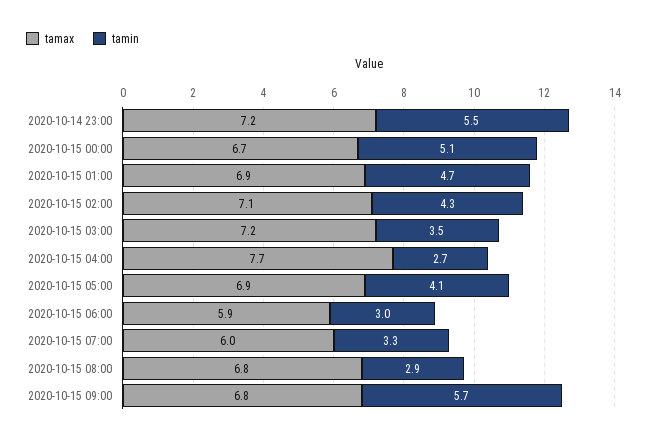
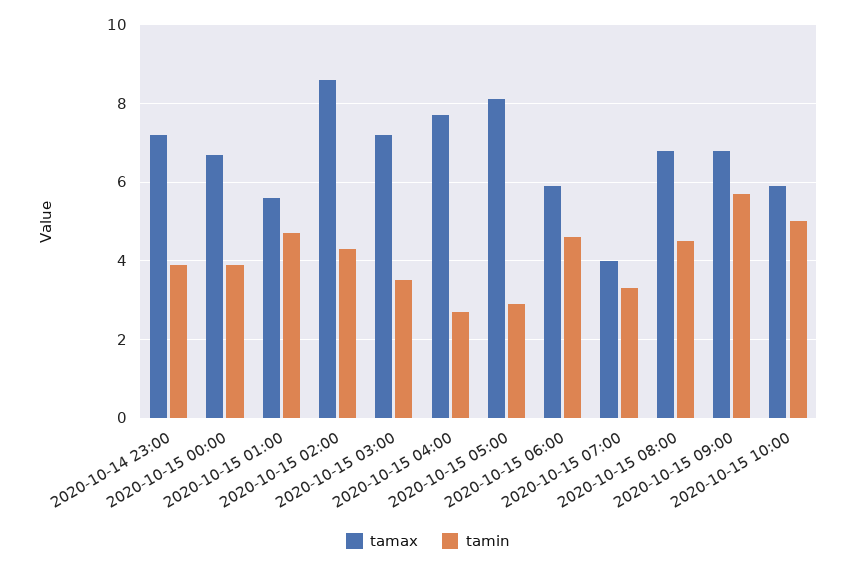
tamin, 2020-10-14 23:00: 5.5 -> 4
tamin, 2020-10-15 00:00: 5.1 -> 4
tamax, 2020-10-15 01:00: 6.9 -> 5.5
tamax, 2020-10-15 02:00: 7.1 -> 8.5
tamax, 2020-10-15 05:00: 6.9 -> 8
tamin, 2020-10-15 05:00: 4.1 -> 3
tamin, 2020-10-15 06:00: 3 -> 4.5
tamax, 2020-10-15 07:00: 6 -> 4
tamin, 2020-10-15 08:00: 2.9 -> 4.5
tamax, 2020-10-15 10:00: none -> 6
tamin, 2020-10-15 10:00: none -> 5

